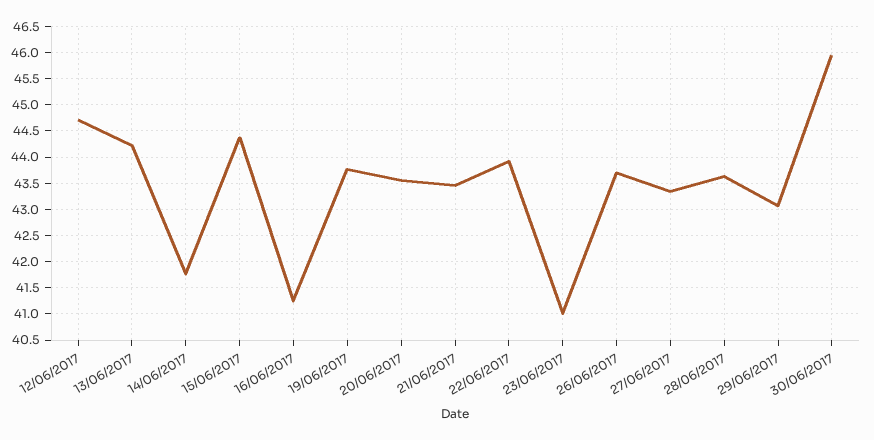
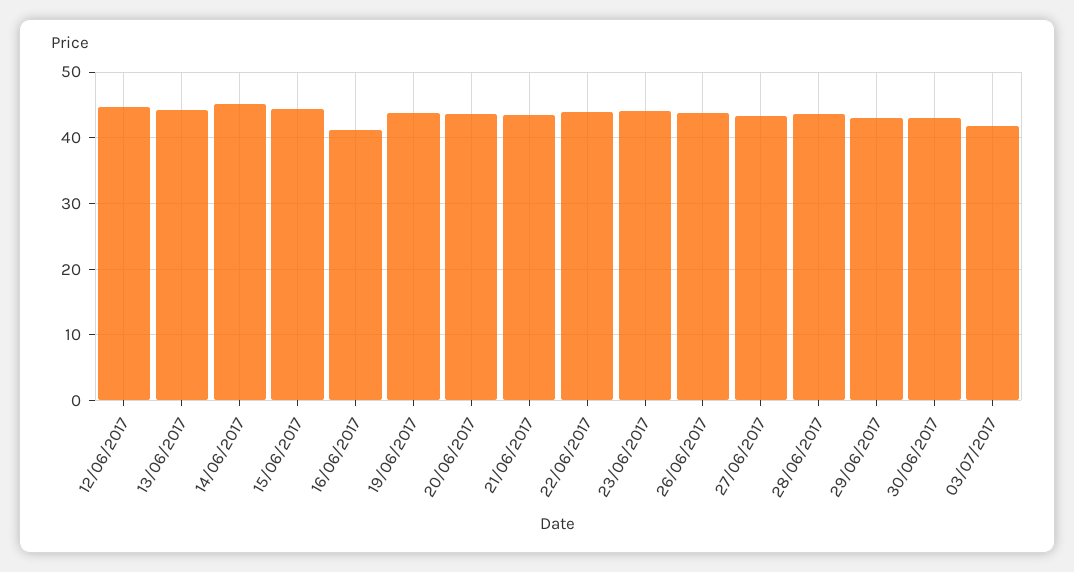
14/06/2017: 41.75 -> 45
23/06/2017: 41 -> 44
30/06/2017: 46 -> 43
03/07/2017: none -> 42

